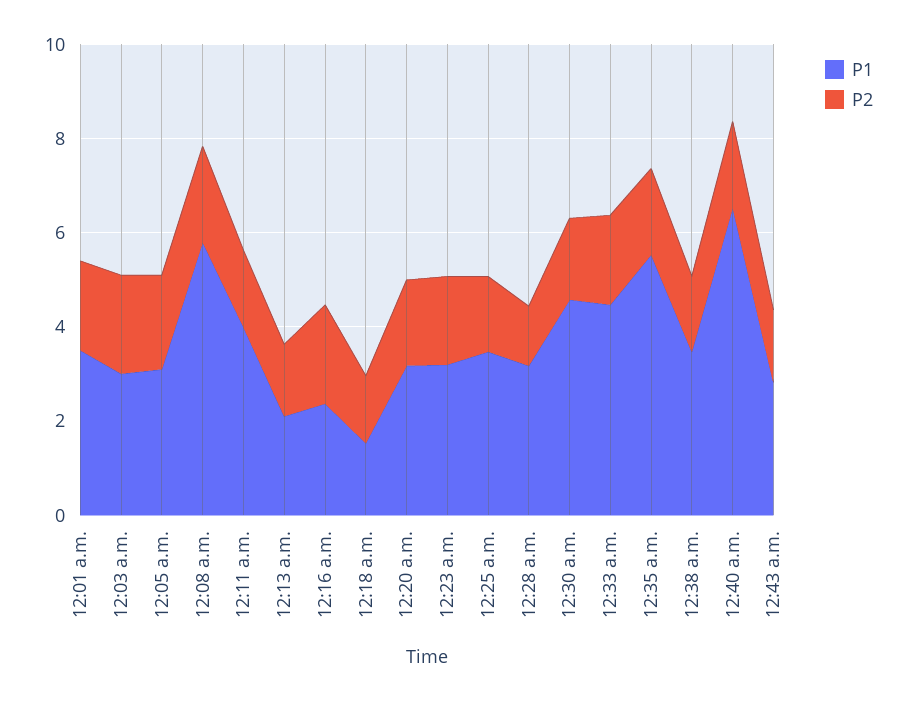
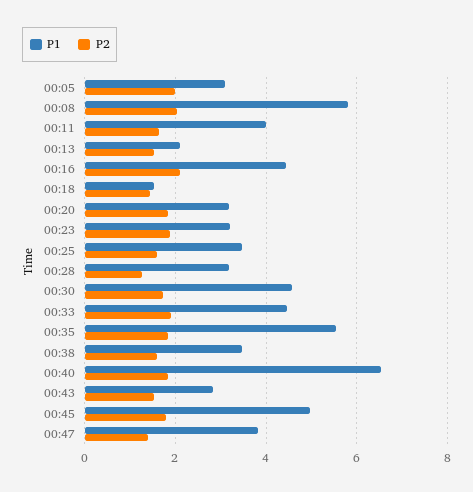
P1, 12:01 a.m.: 3.5 -> none
P2, 12:01 a.m.: 2 -> none
P1, 12:03 a.m.: 3 -> none
P2, 12:03 a.m.: 2 -> none
P1, 12:16 a.m.: 2.5 -> 4.4
P1, 00:45: none -> 5
P2, 00:45: none -> 1.8
P1, 00:47: none -> 3.8
P2, 00:47: none -> 1.4

